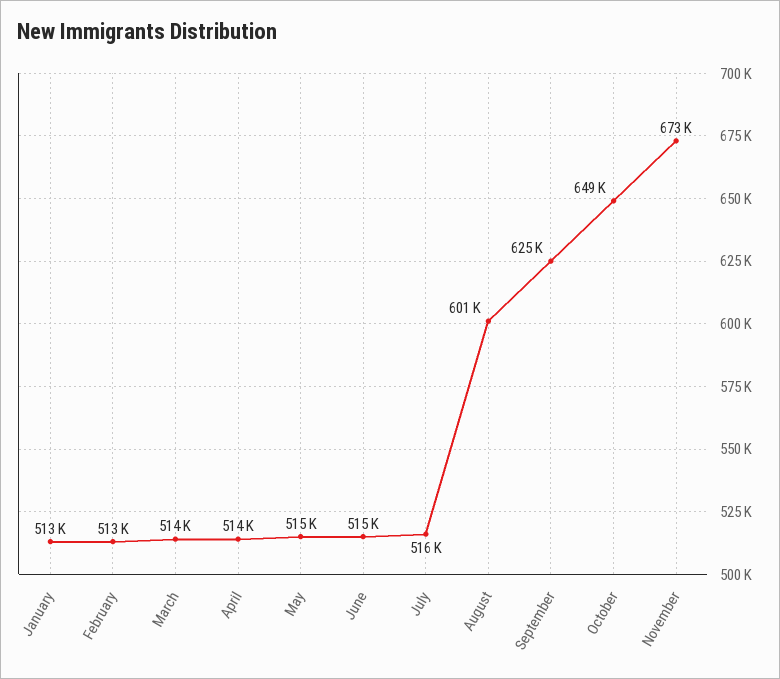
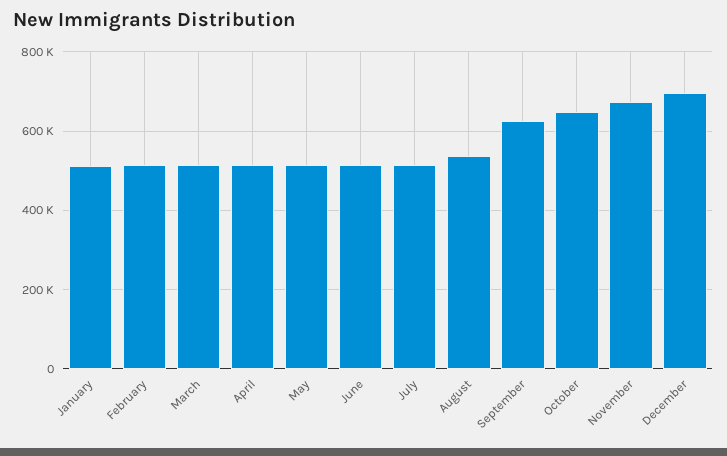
August: 601000 -> 540000
December: none -> 700000

